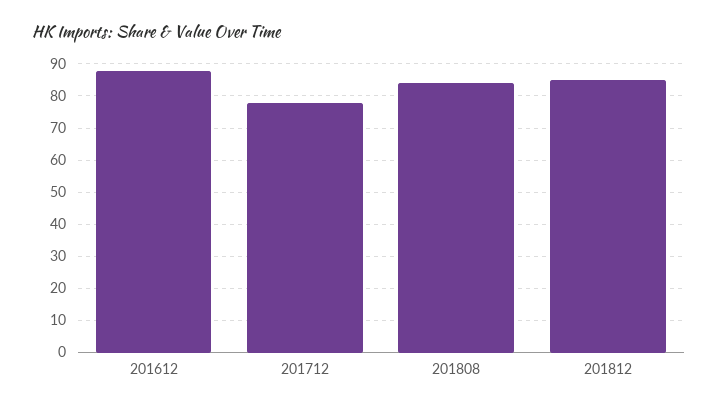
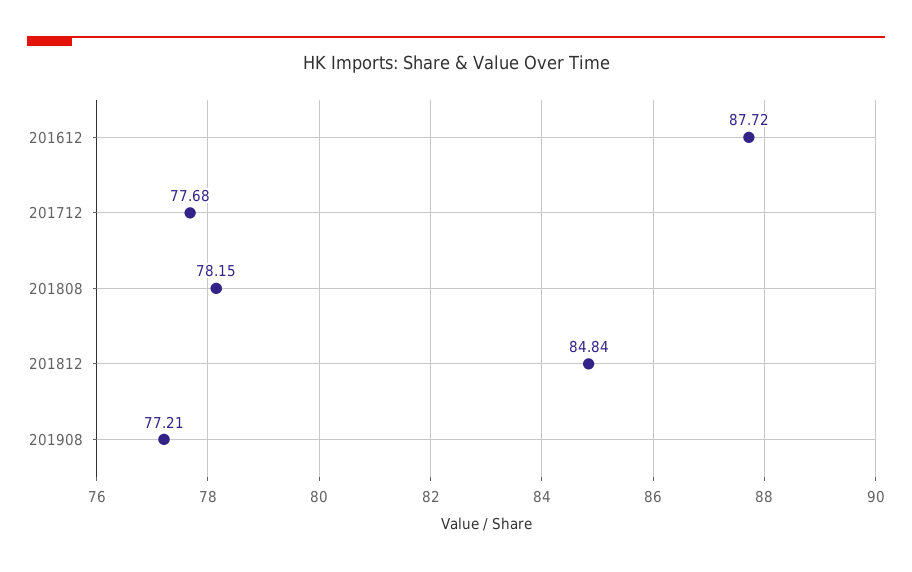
201808: 84 -> 78.15
201908: none -> 77.21

